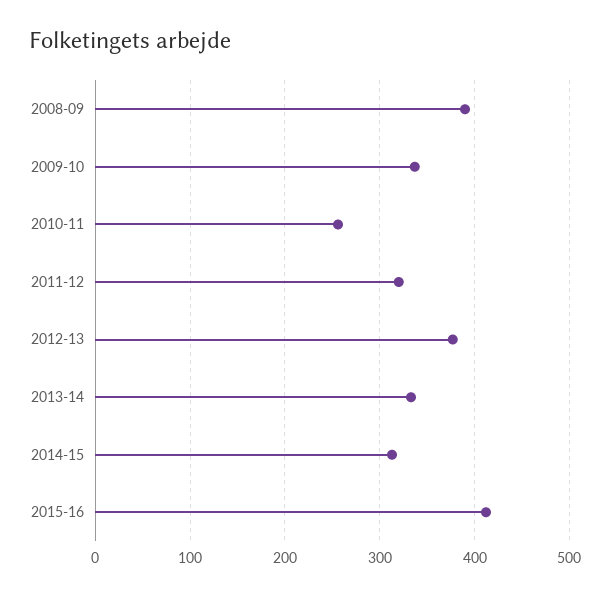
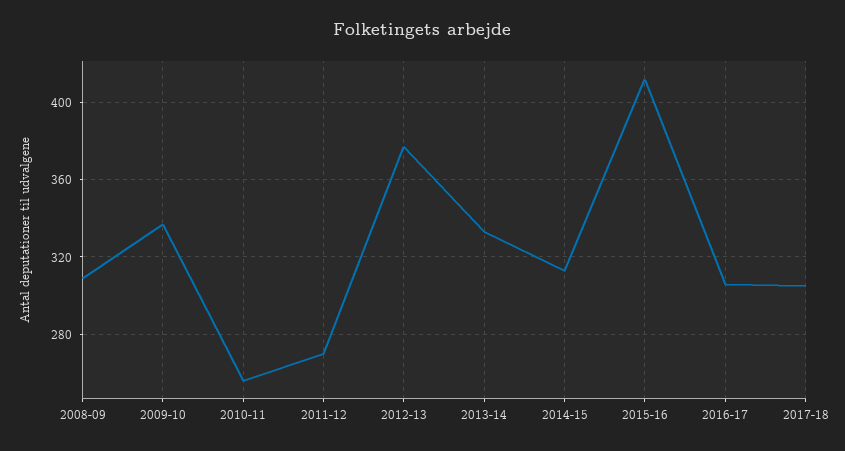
2008-09: 390 -> 310
2011-12: 320 -> 270
2016-17: none -> 305
2017-18: none -> 305

